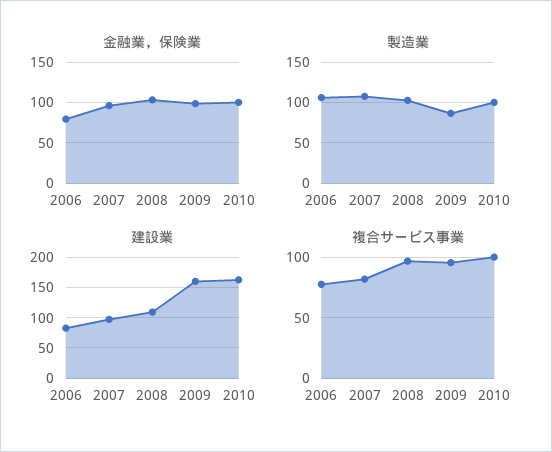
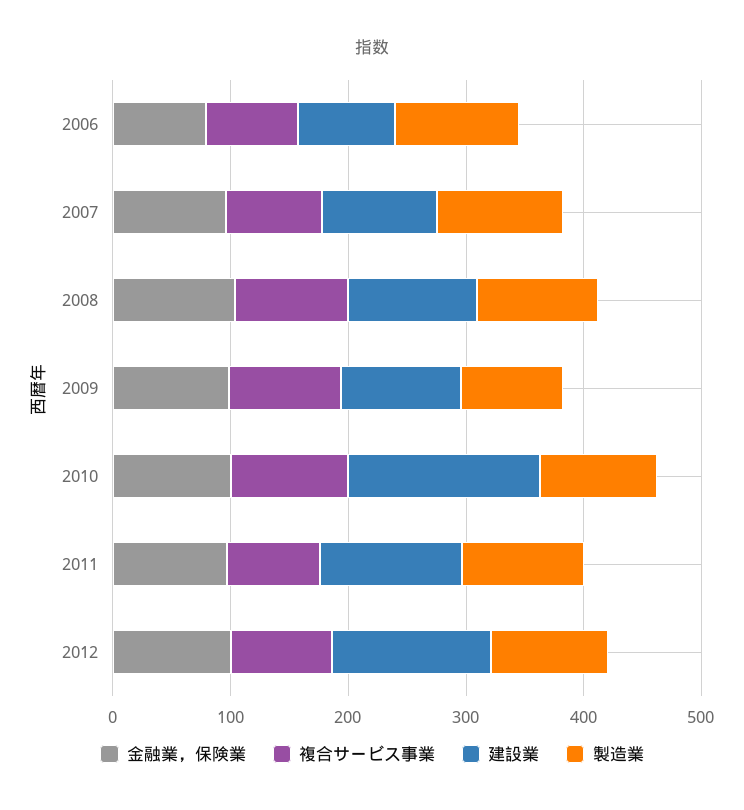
建設業, 2009: 160 -> 100
金融業，保険業, 2011: none -> 100
複合サービス事業, 2011: none -> 80
建設業, 2011: none -> 120
製造業, 2011: none -> 100
金融業，保険業, 2012: none -> 100
複合サービス事業, 2012: none -> 80
建設業, 2012: none -> 140
製造業, 2012: none -> 100

